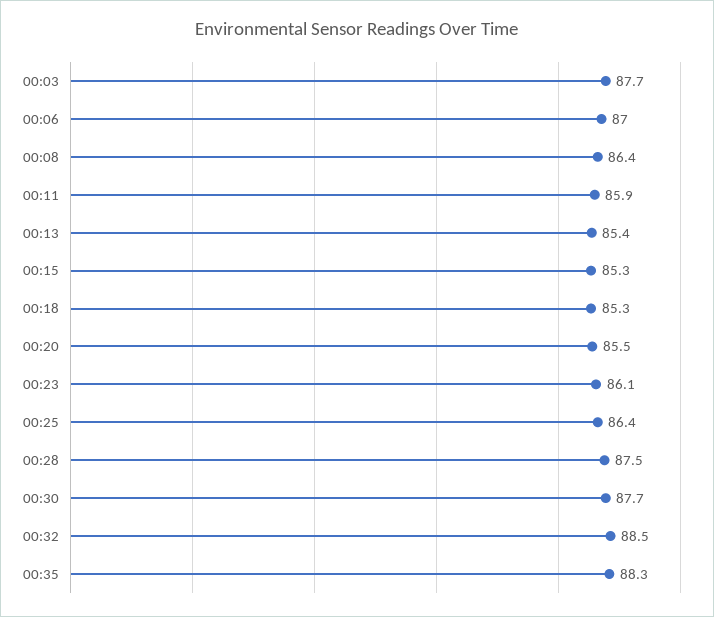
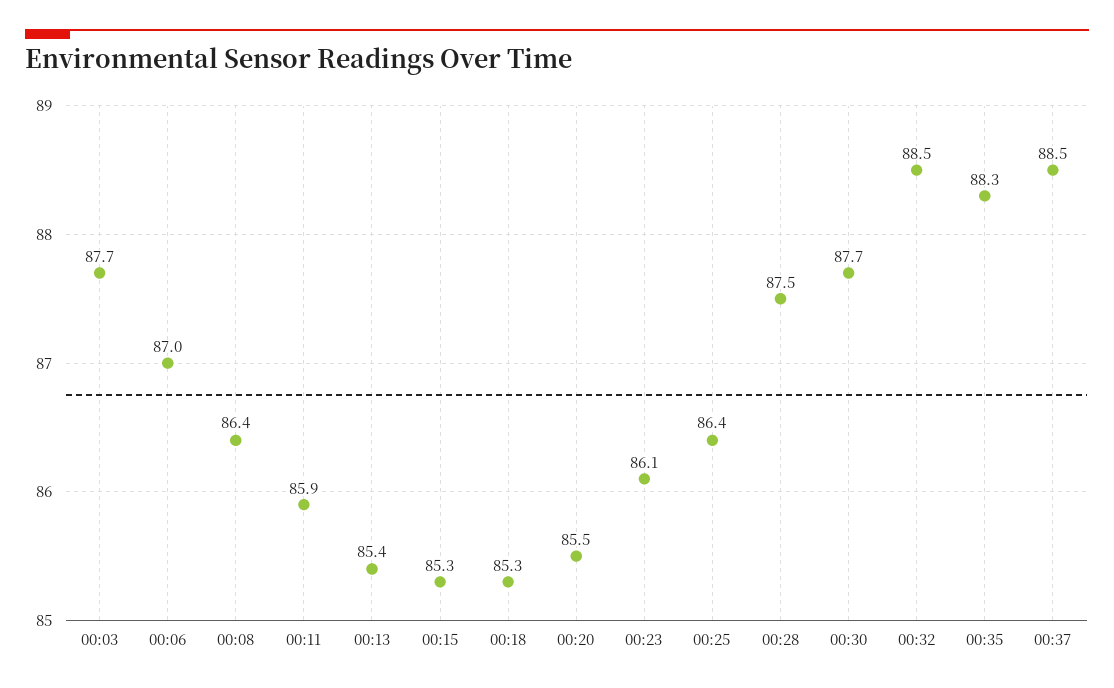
00:37: none -> 88.5

